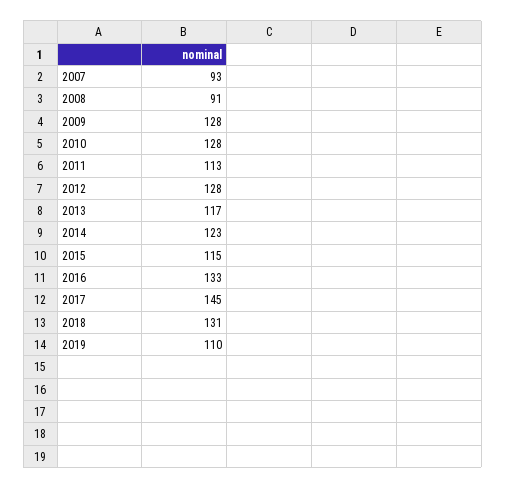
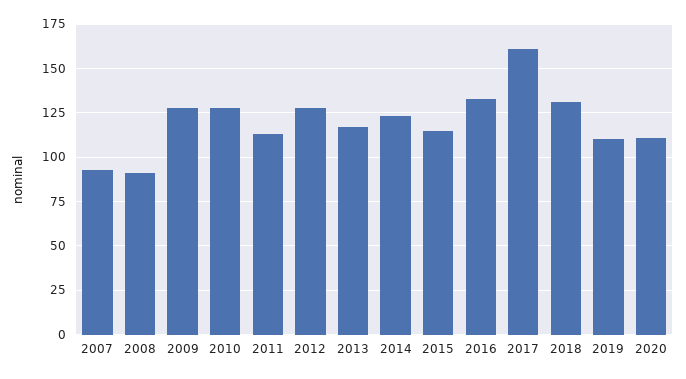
2017: 145 -> 160
2020: none -> 110

